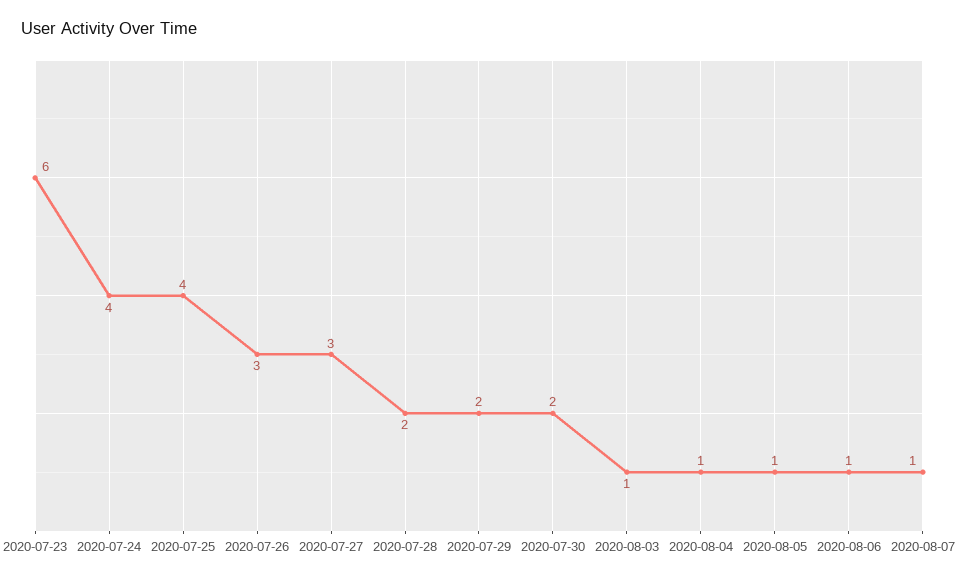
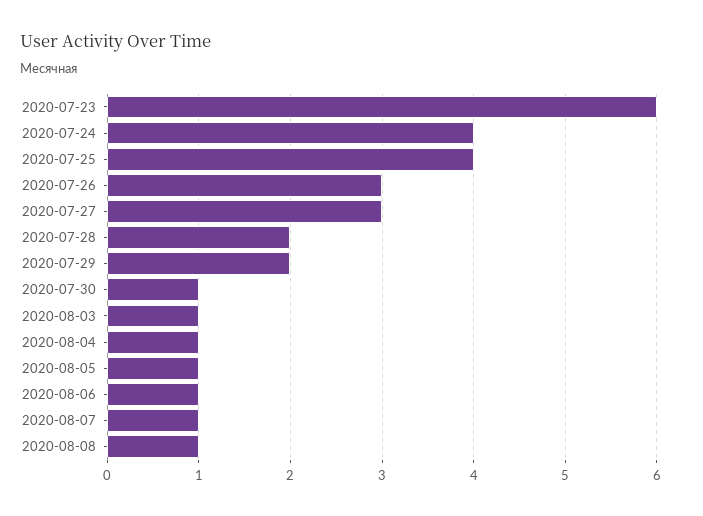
2020-07-30: 2 -> 1
2020-08-08: none -> 1

